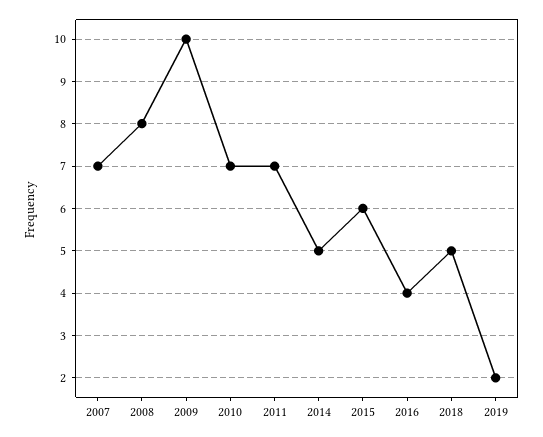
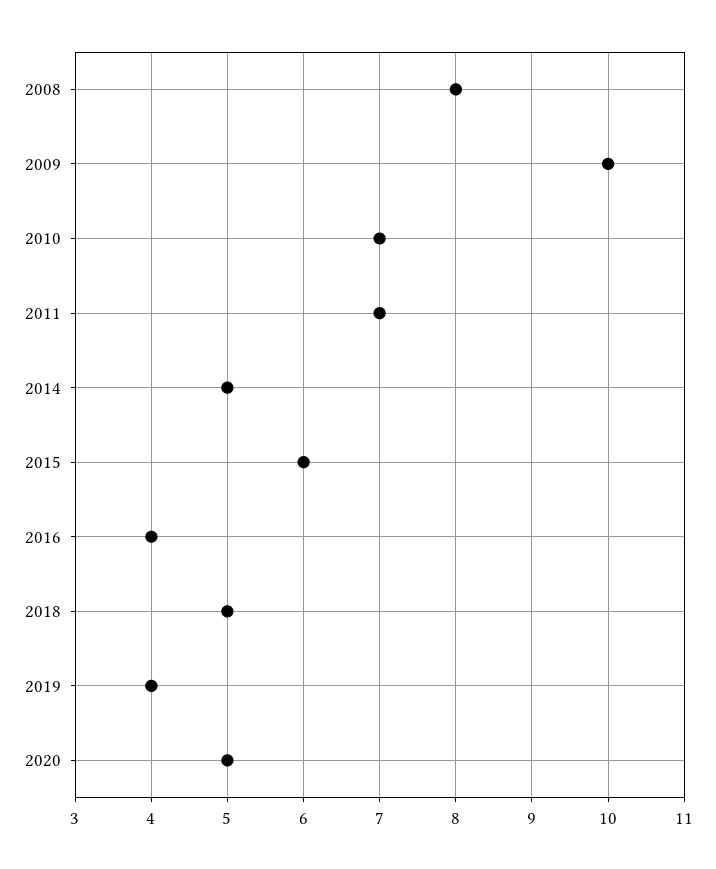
2007: 7 -> none
2019: 2 -> 4
2020: none -> 5

